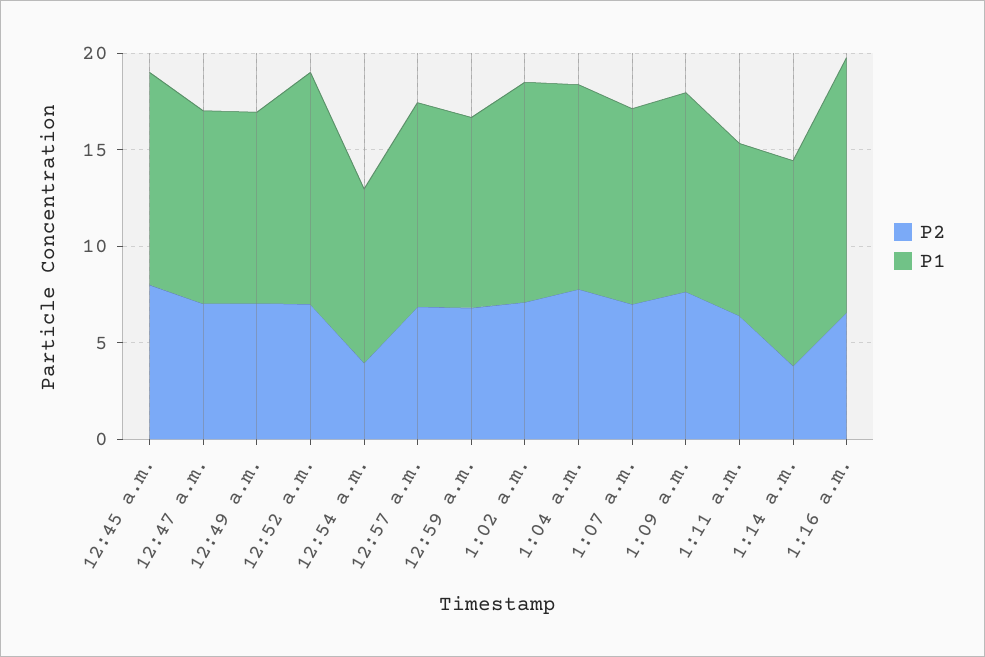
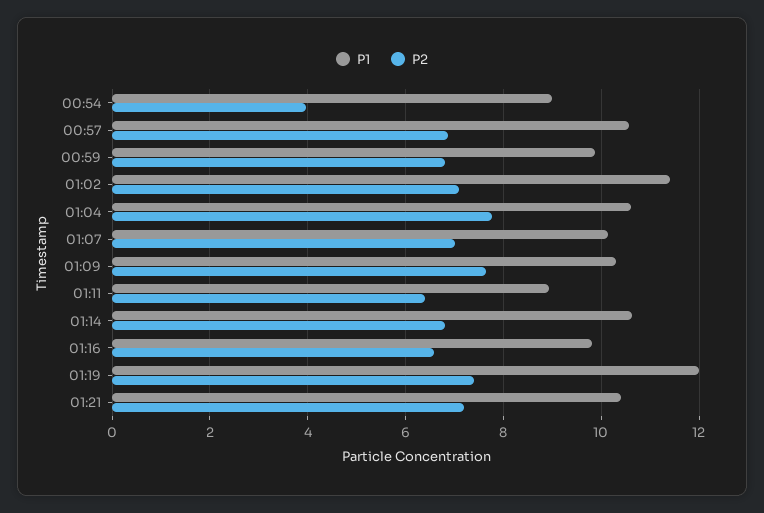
P2, 12:45 a.m.: 8 -> none
P1, 12:45 a.m.: 11 -> none
P2, 12:47 a.m.: 7 -> none
P1, 12:47 a.m.: 10 -> none
P2, 12:49 a.m.: 7 -> none
P1, 12:49 a.m.: 10 -> none
P2, 12:52 a.m.: 7 -> none
P1, 12:52 a.m.: 12 -> none
P2, 1:14 a.m.: 4 -> 6.8
P1, 1:16 a.m.: 13 -> 9.8
P1, 01:19: none -> 12
P2, 01:19: none -> 7.4
P1, 01:21: none -> 10.4
P2, 01:21: none -> 7.2

